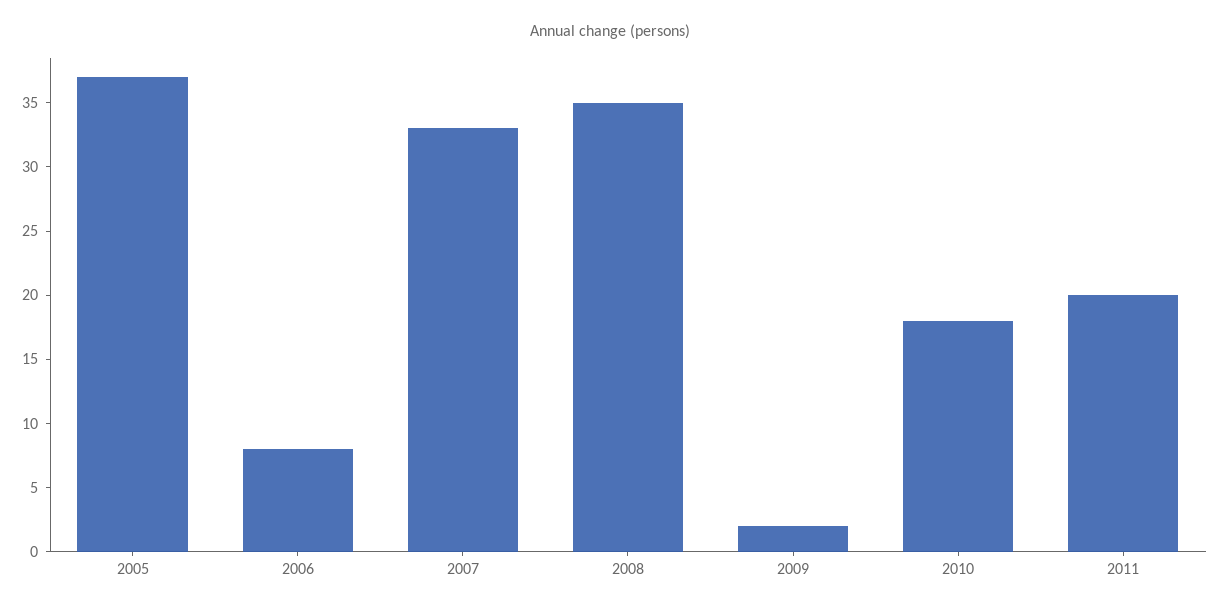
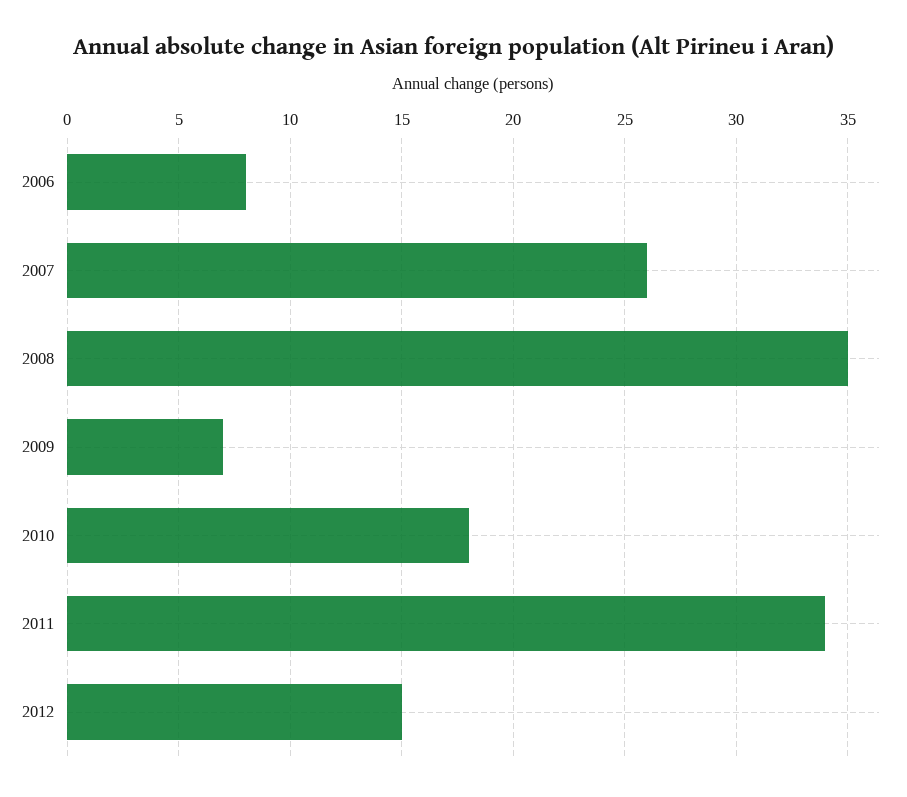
2005: 37 -> none
2007: 33 -> 26
2009: 2 -> 7
2011: 20 -> 34
2012: none -> 15

